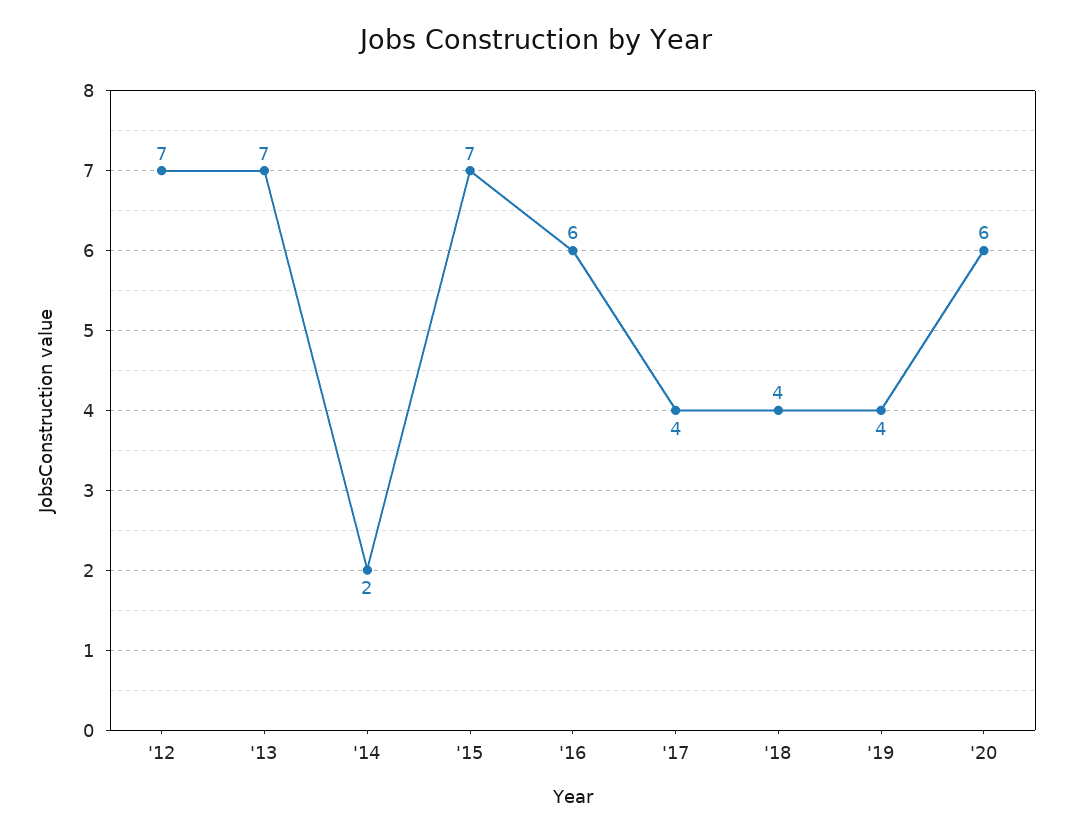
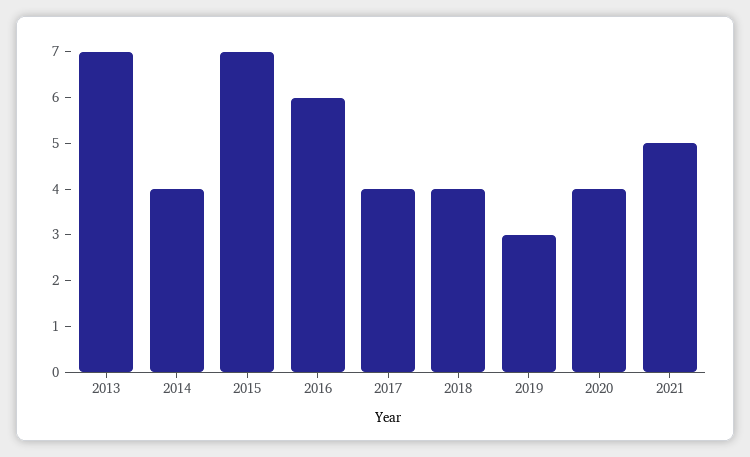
'12: 7 -> none
'14: 2 -> 4
'19: 4 -> 3
'20: 6 -> 4
2021: none -> 5

